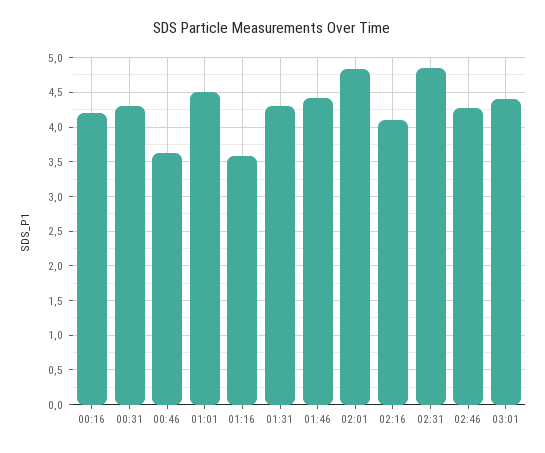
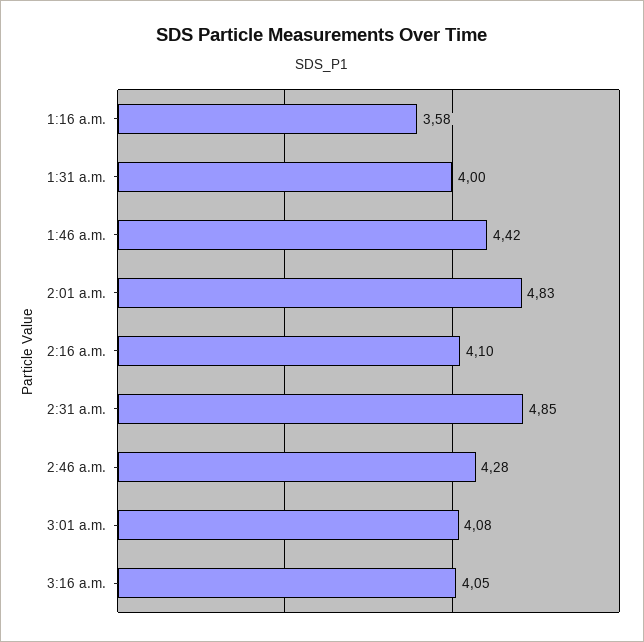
00:16: 4.2 -> none
00:31: 4.3 -> none
00:46: 3.6 -> none
01:01: 4.5 -> none
01:31: 4.3 -> 4
03:01: 4.4 -> 4.08
3:16 a.m.: none -> 4.05

